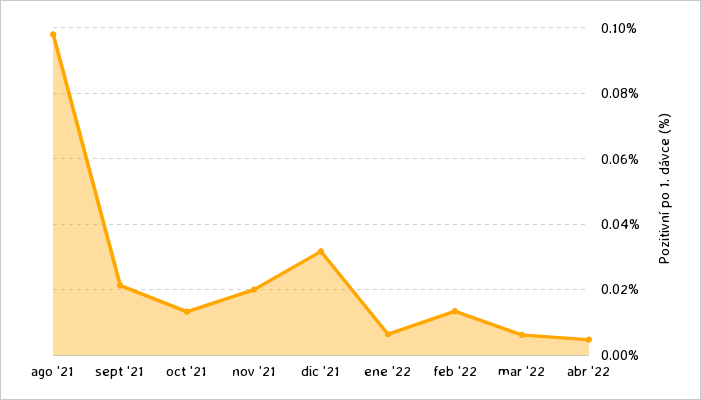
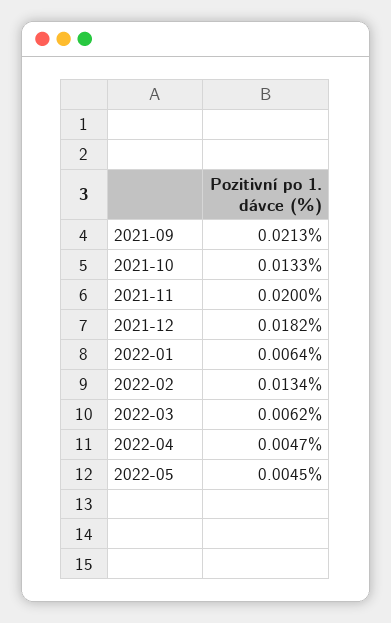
ago '21: 0.098 -> none
dic '21: 0.032 -> 0.0182
2022-05: none -> 0.0045

